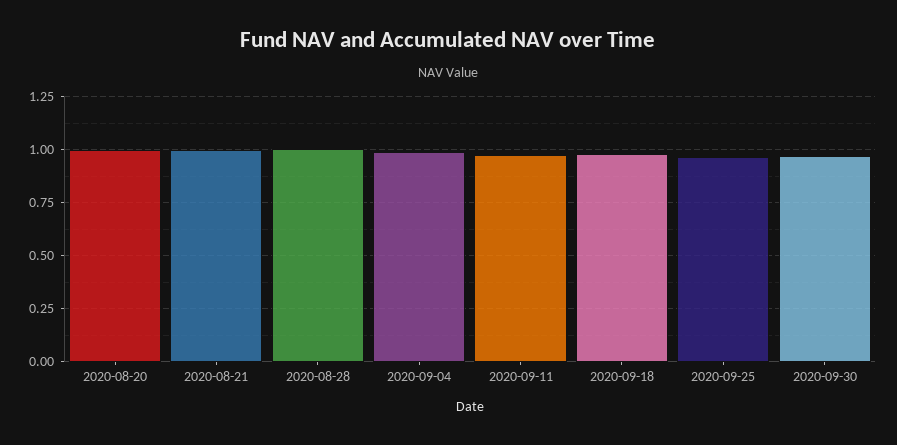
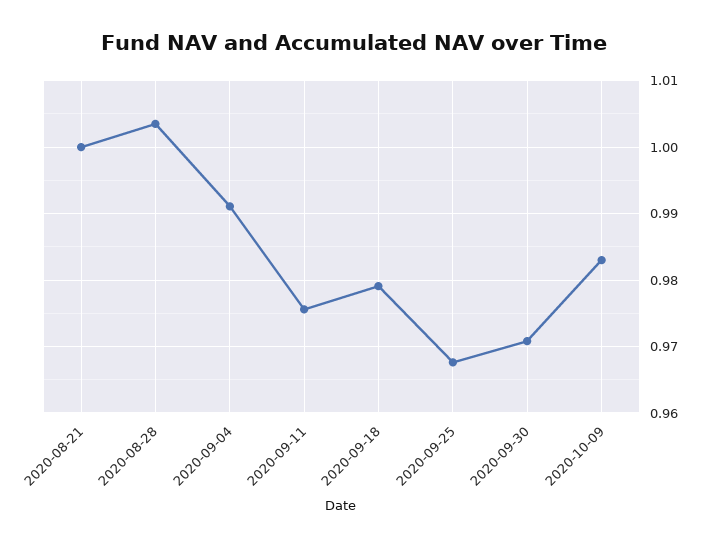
2020-08-20: 1 -> none
2020-10-09: none -> 0.983

